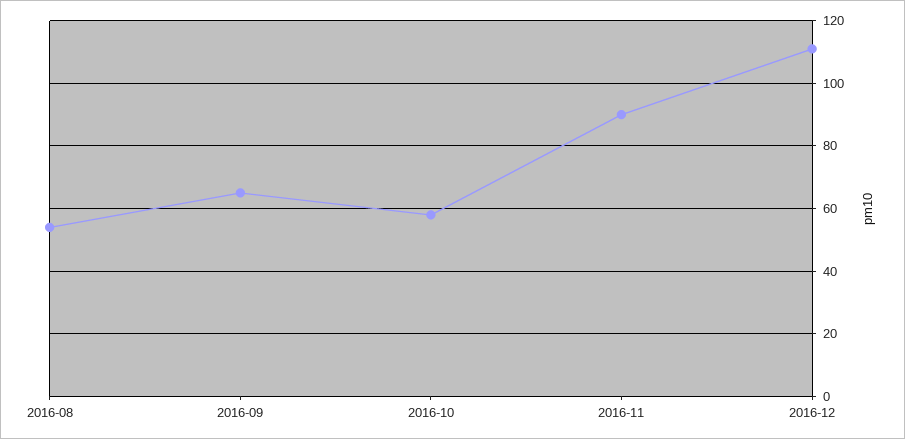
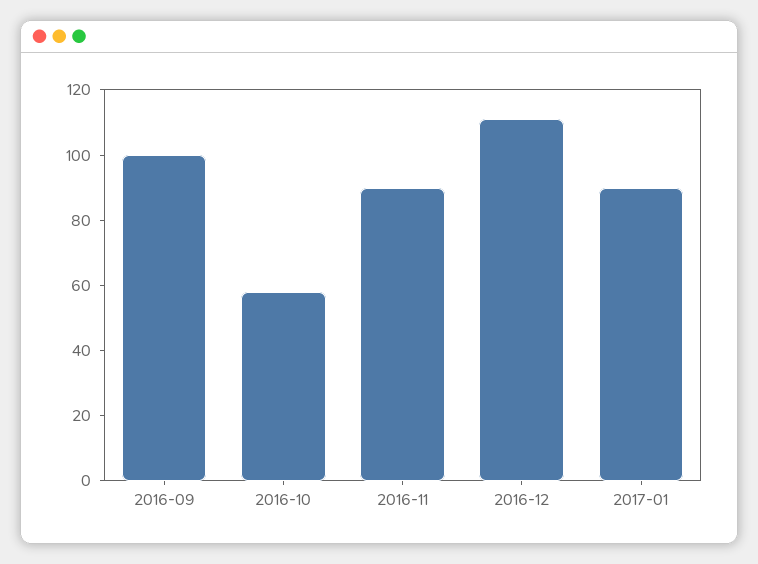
2016-08: 55 -> none
2016-09: 65 -> 100
2017-01: none -> 90

